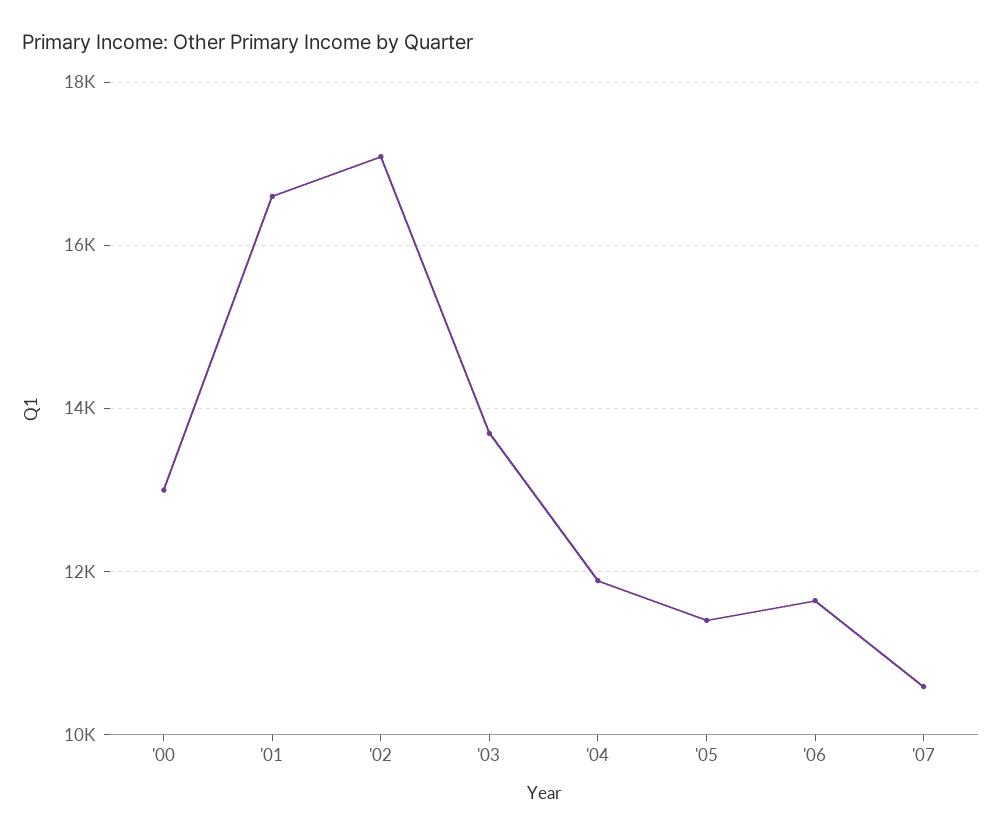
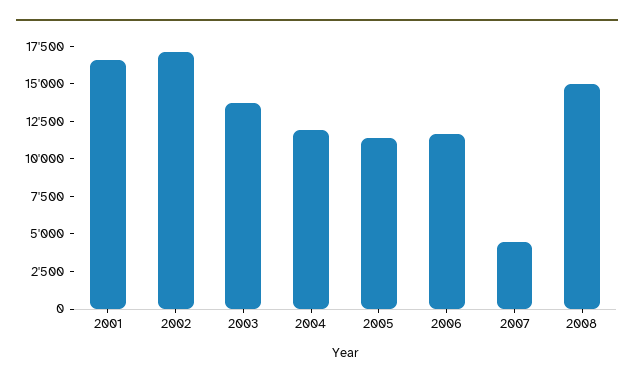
'00: 13000 -> none
'07: 10600 -> 5000
2008: none -> 15000

